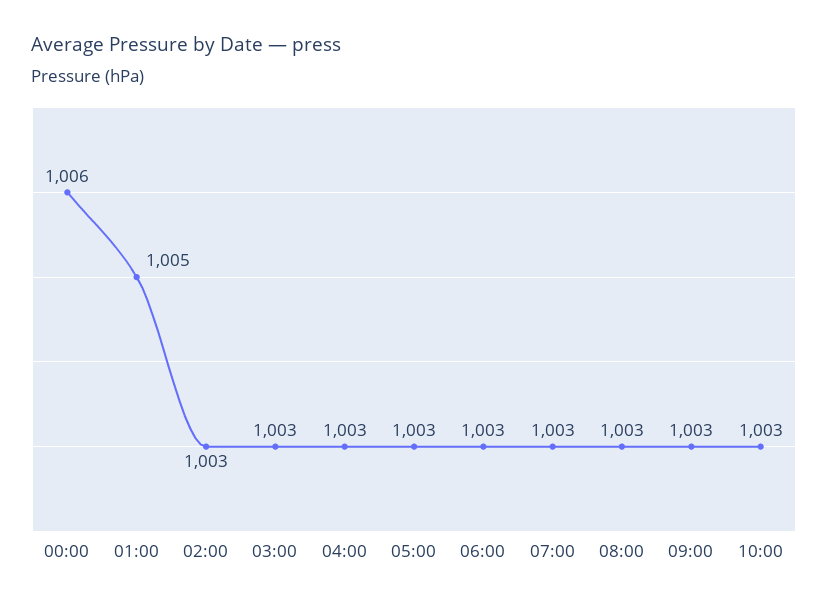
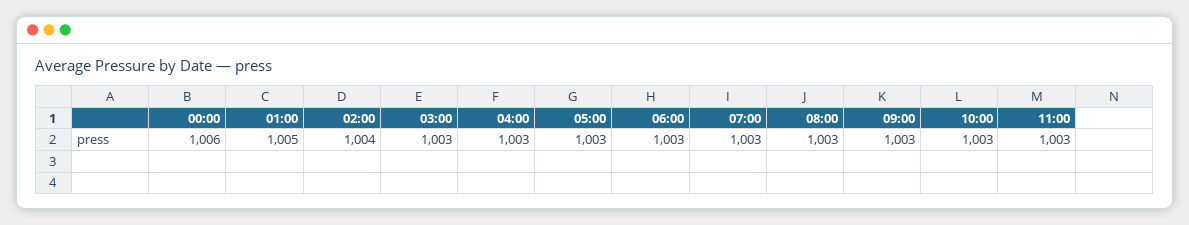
02:00: 1003 -> 1004
11:00: none -> 1003

